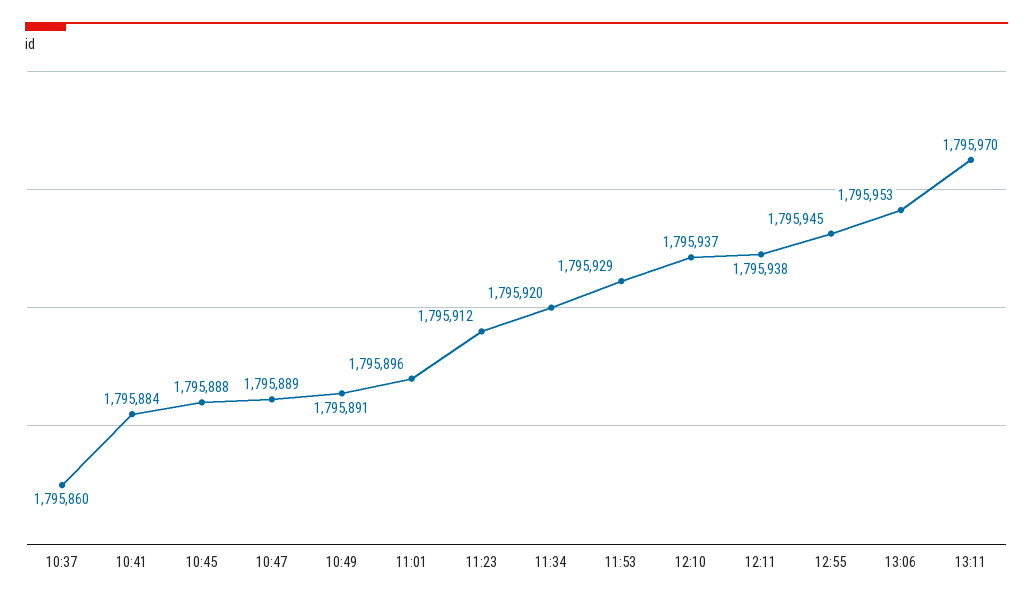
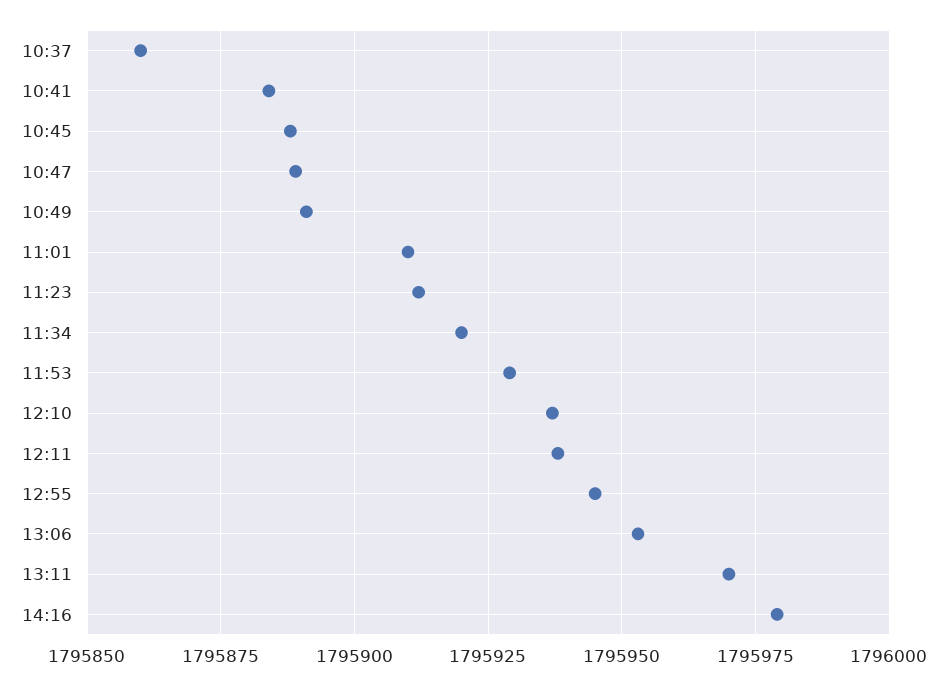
11:01: 1795896 -> 1795910
14:16: none -> 1795980

